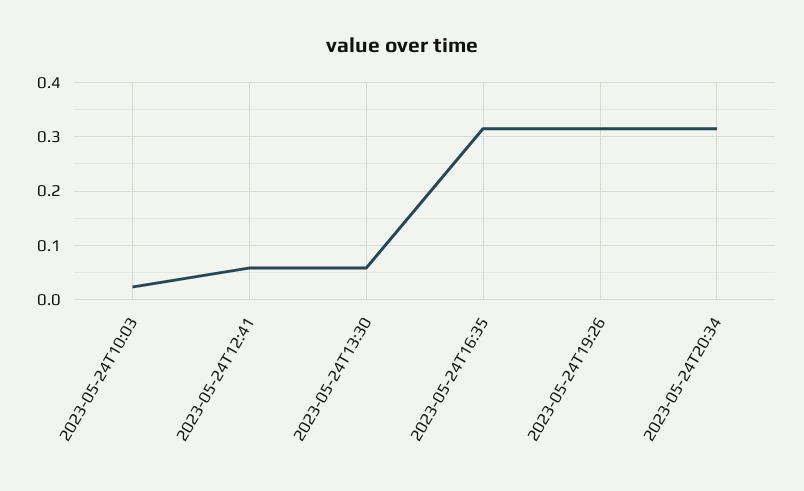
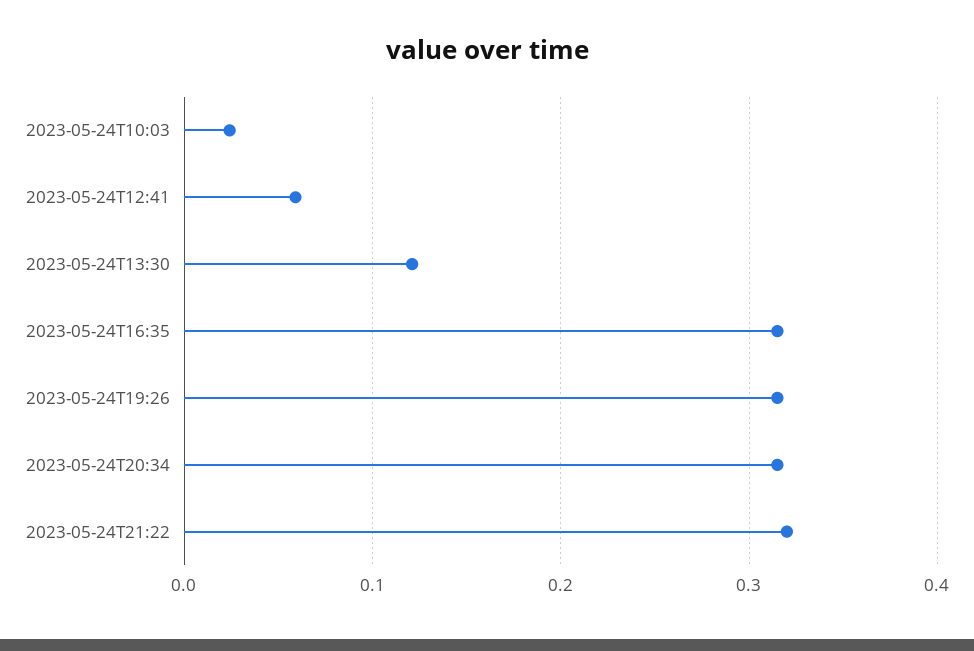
2023-05-24T13:30: 0.06 -> 0.12
2023-05-24T21:22: none -> 0.32

